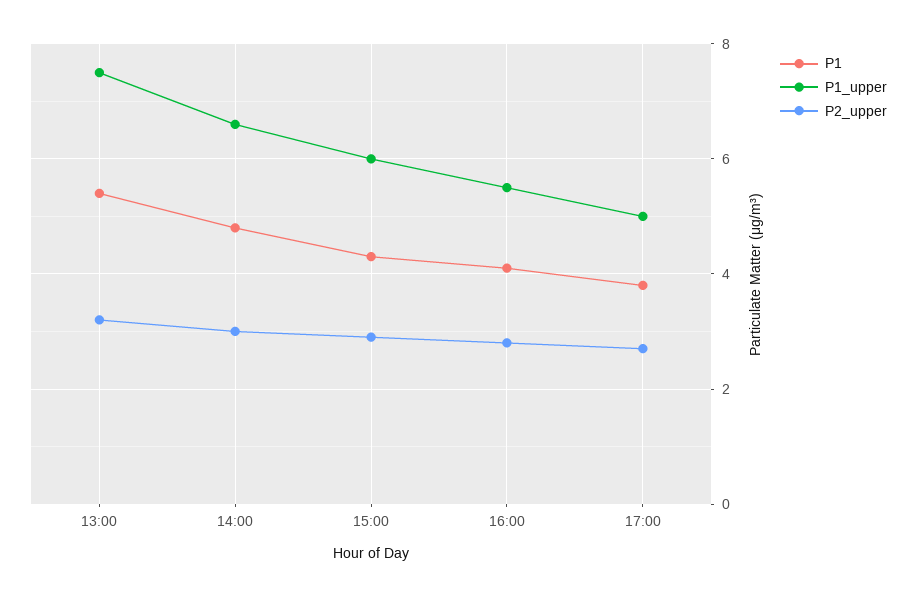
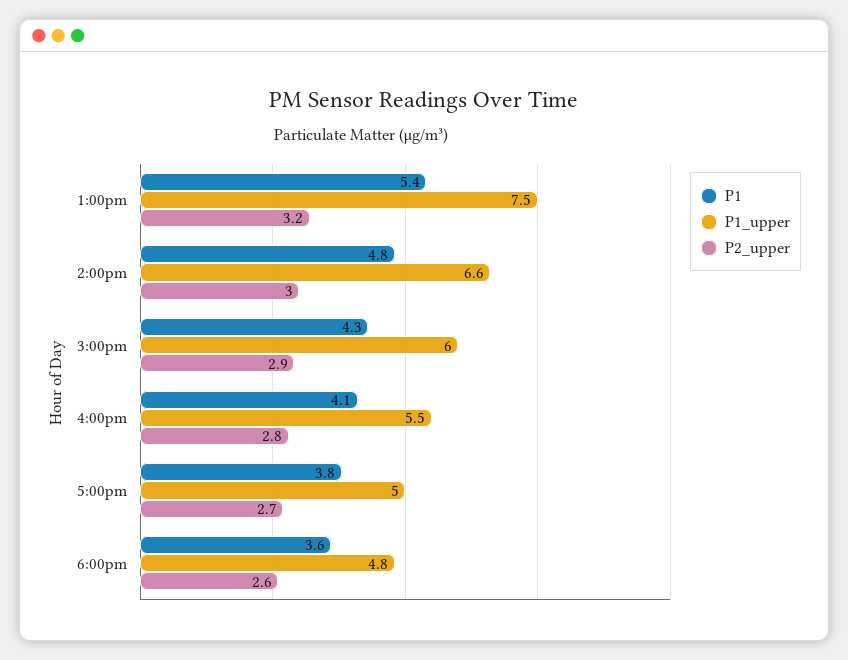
P1, 6:00pm: none -> 3.6
P1_upper, 6:00pm: none -> 4.8
P2_upper, 6:00pm: none -> 2.6

